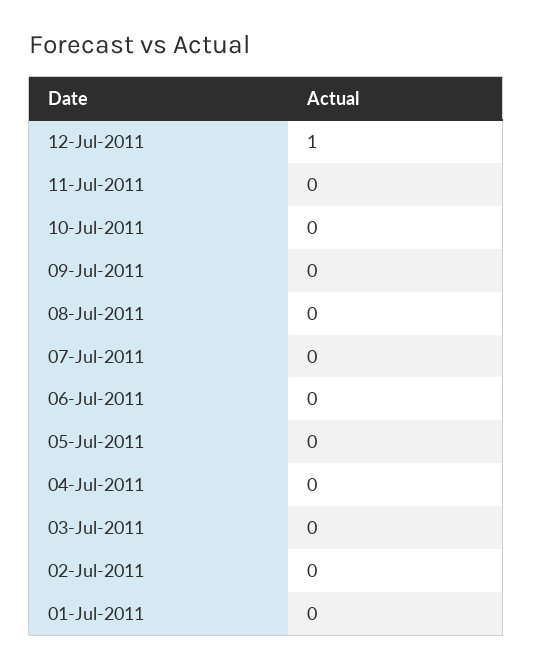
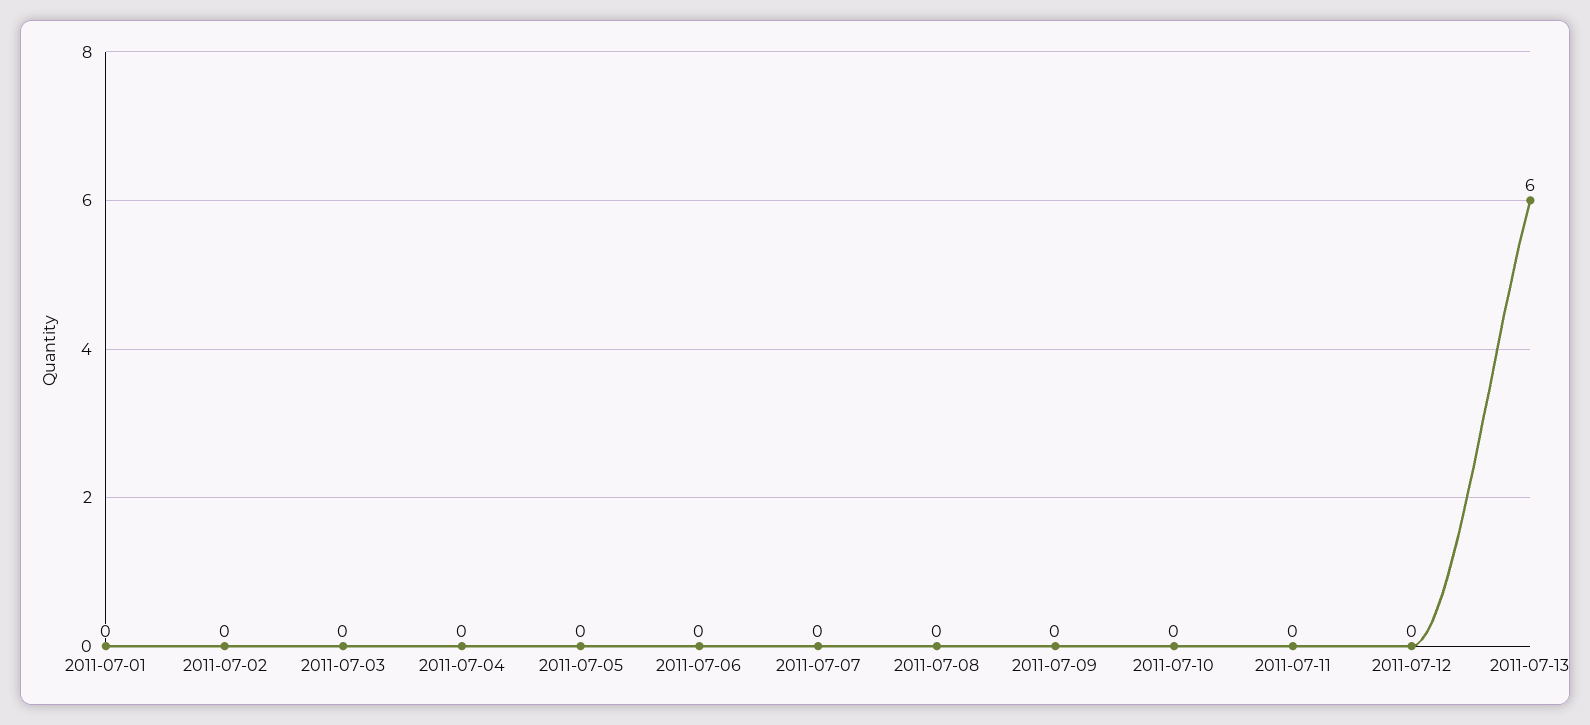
12-Jul-2011: 1 -> 0
2011-07-13: none -> 6

